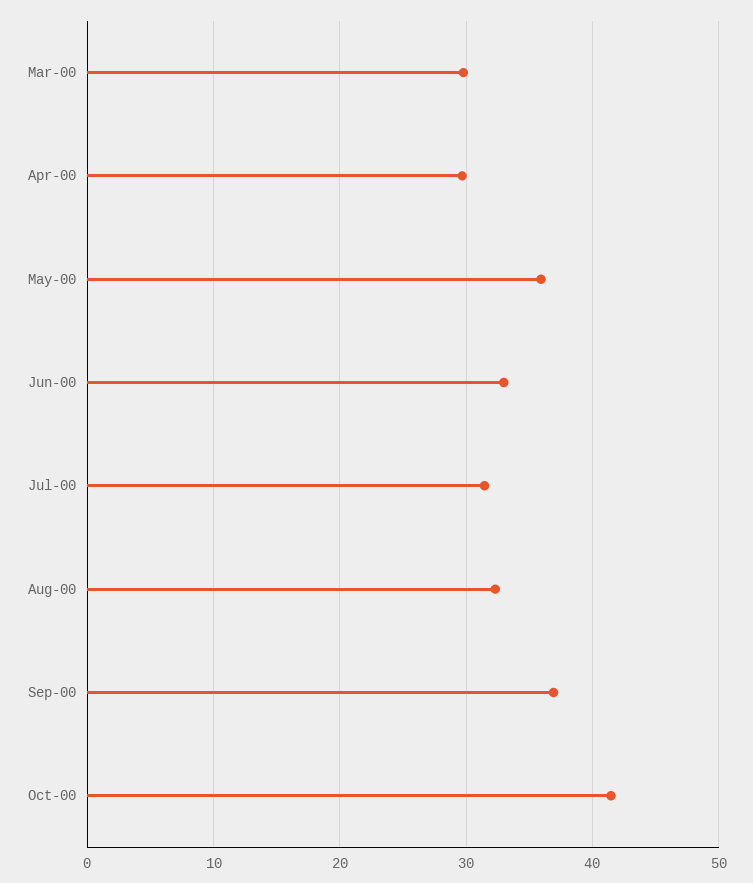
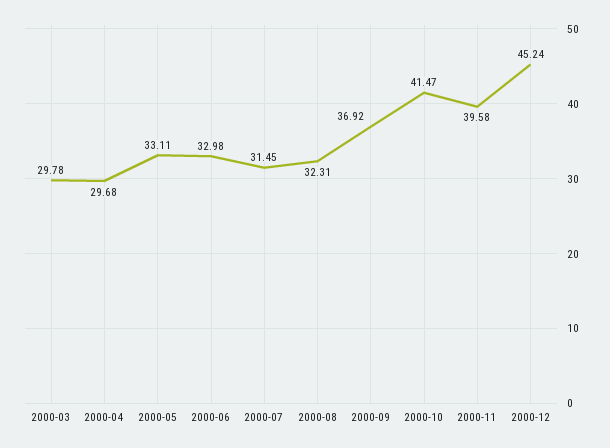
May-00: 36 -> 33.11
2000-11: none -> 39.58
2000-12: none -> 45.24

